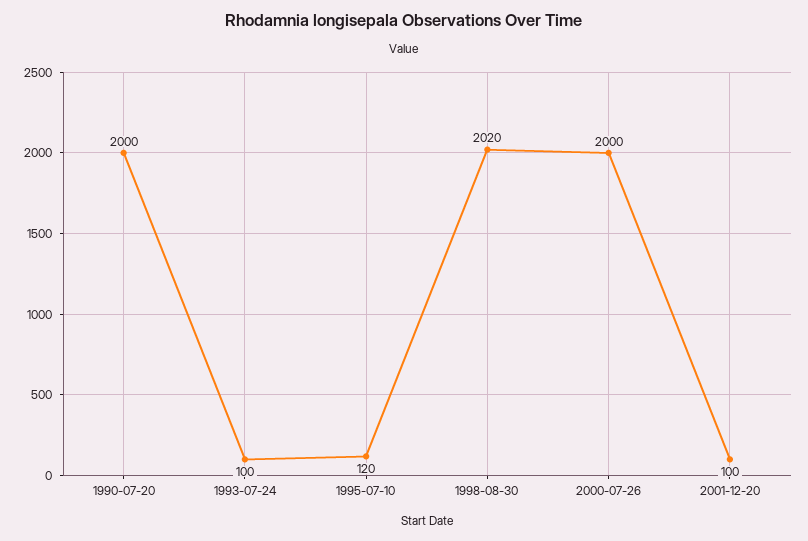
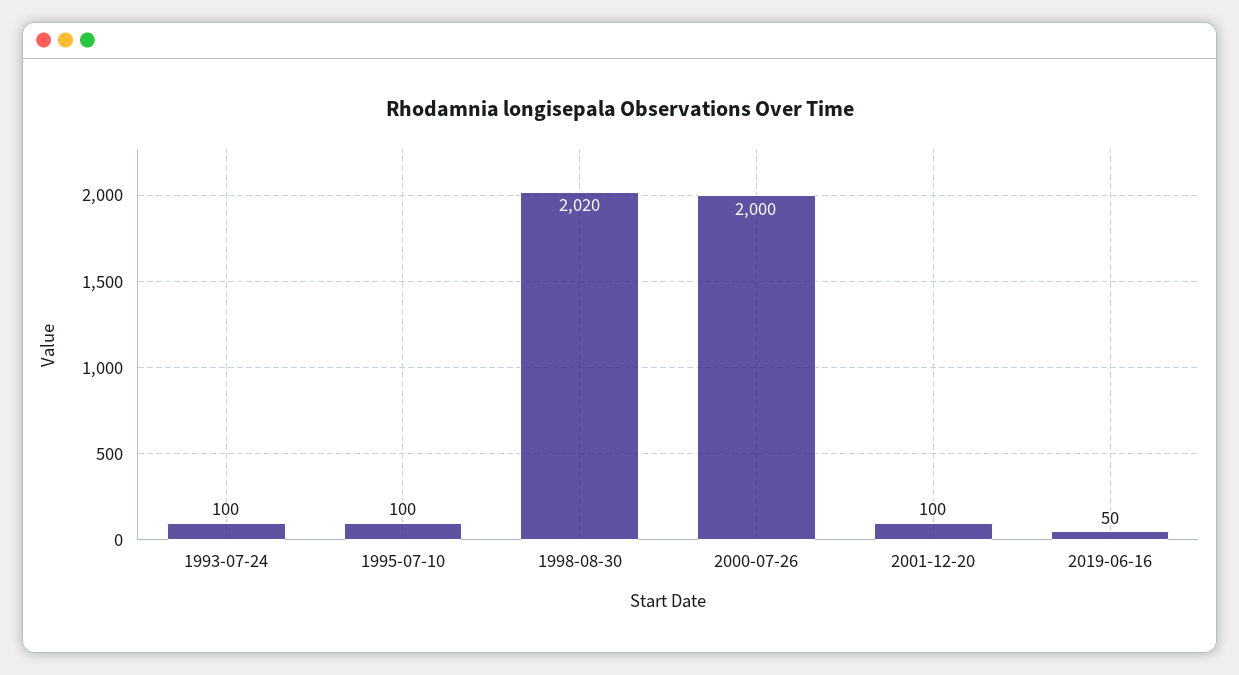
1990-07-20: 2000 -> none
1995-07-10: 120 -> 100
2019-06-16: none -> 50

